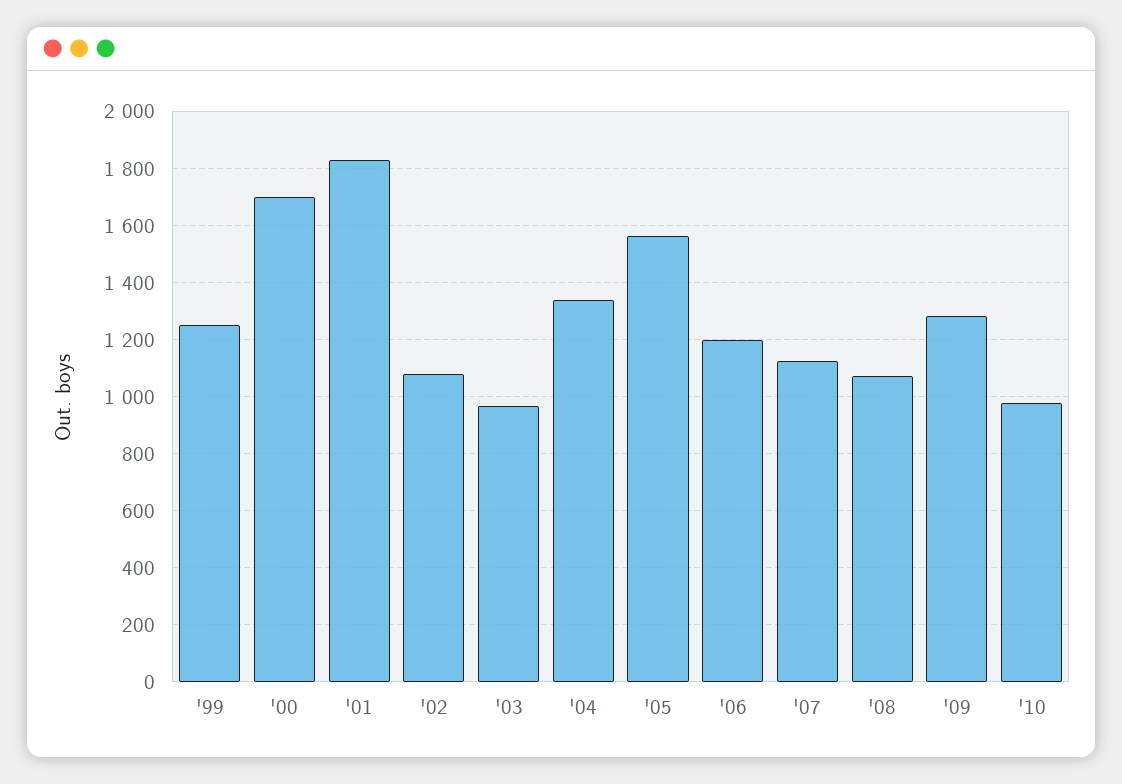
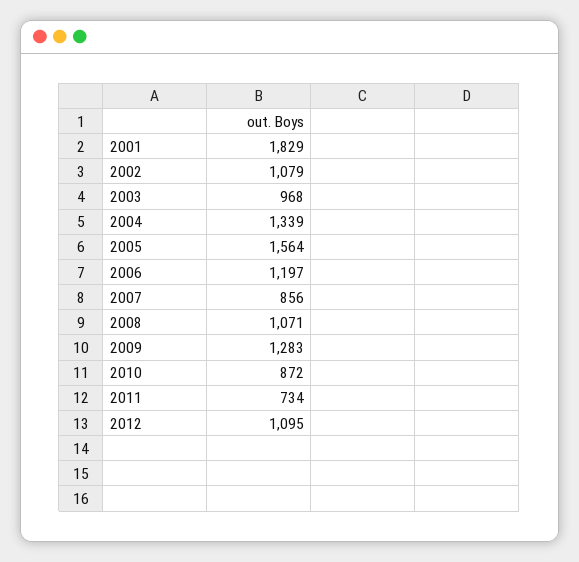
'99: 1250 -> none
'00: 1700 -> none
'07: 1125 -> 856
'10: 975 -> 872
2011: none -> 734
2012: none -> 1095

